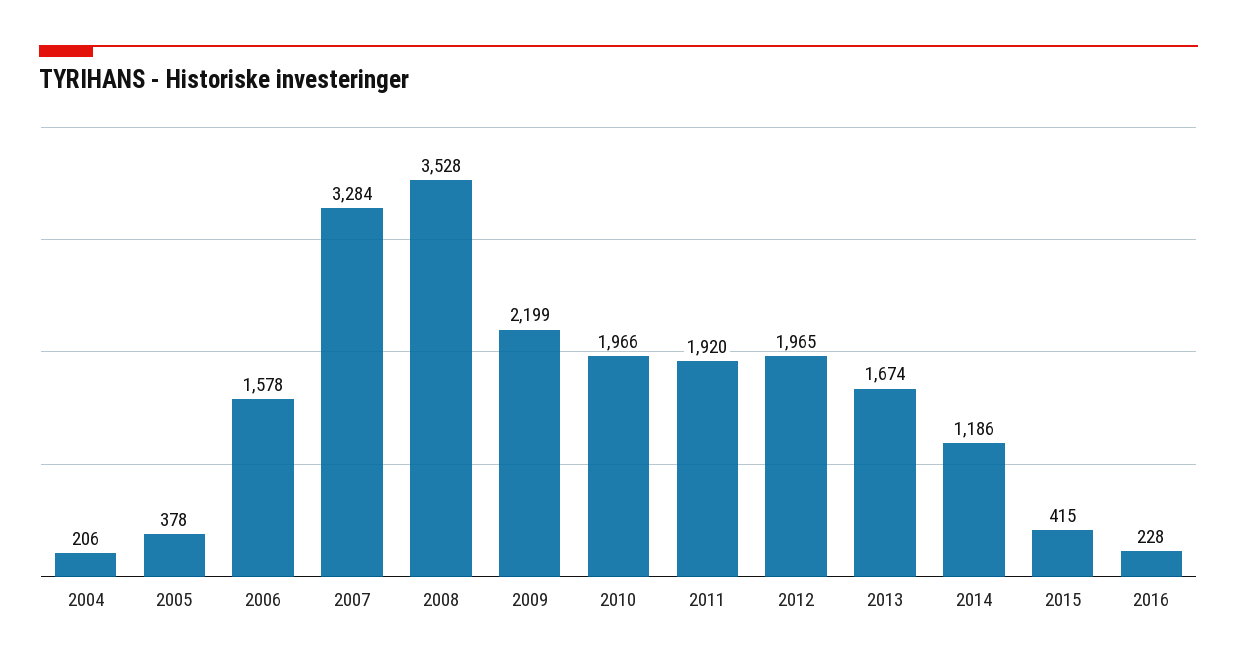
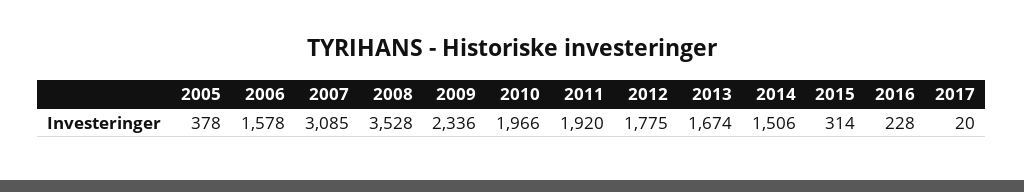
2004: 206 -> none
2007: 3284 -> 3085
2009: 2199 -> 2336
2012: 1965 -> 1775
2014: 1186 -> 1506
2015: 415 -> 314
2017: none -> 20

